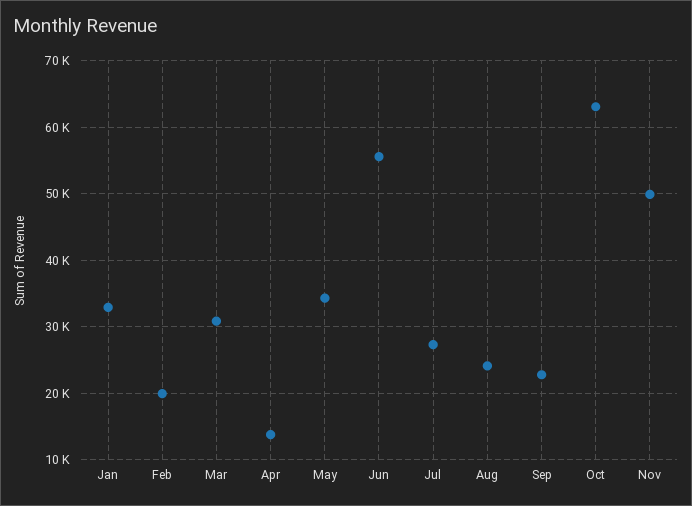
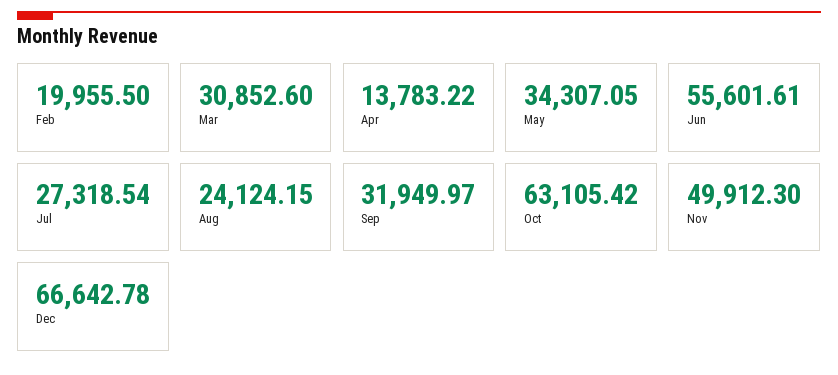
Jan: 33000 -> none
Sep: 23000 -> 31949.97
Dec: none -> 66642.78

